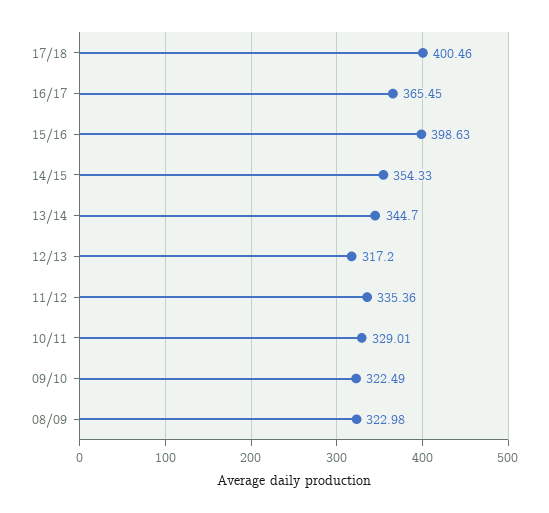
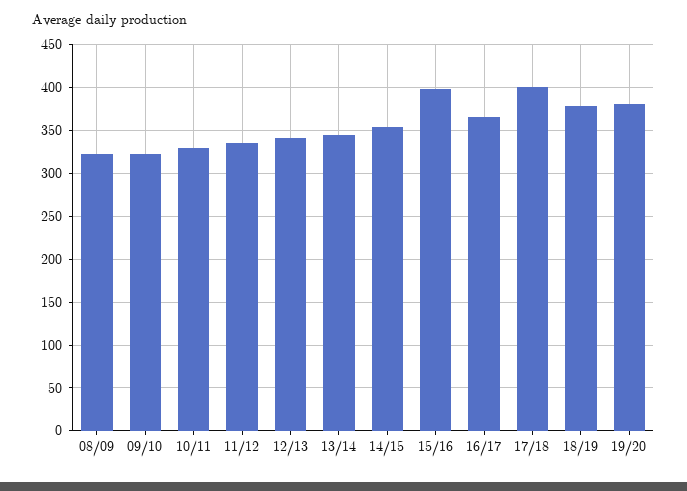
12/13: 317.2 -> 340
18/19: none -> 380
19/20: none -> 380

